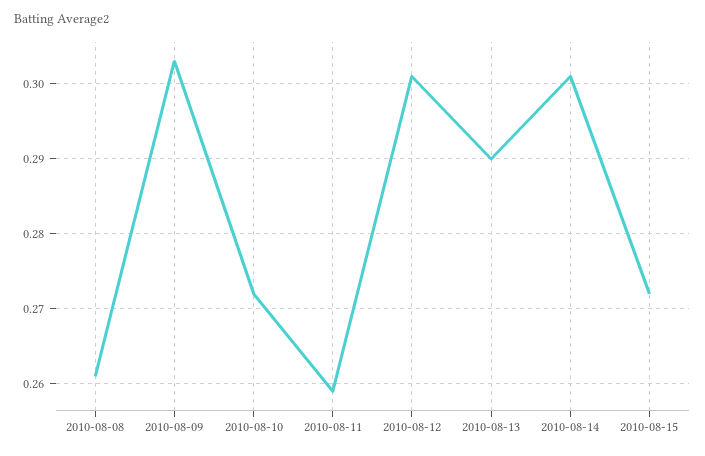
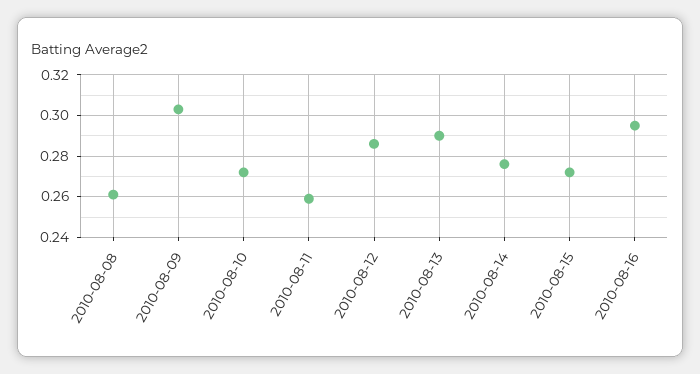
2010-08-12: 0.301 -> 0.285
2010-08-14: 0.301 -> 0.275
2010-08-16: none -> 0.295

